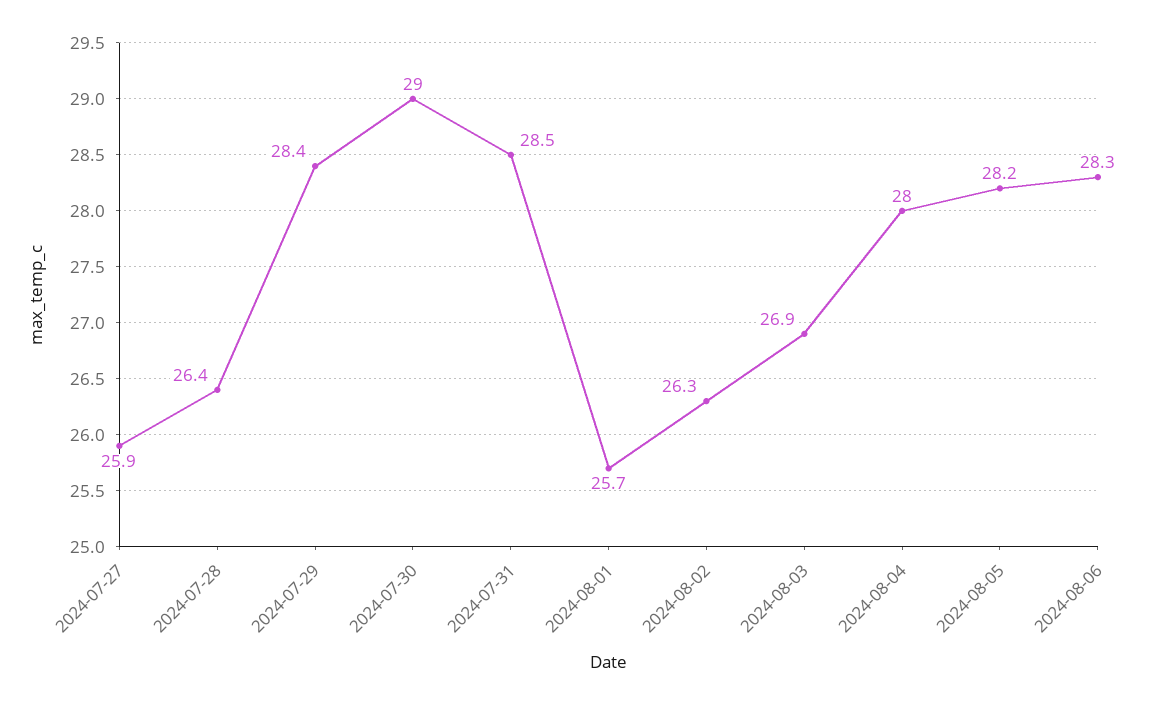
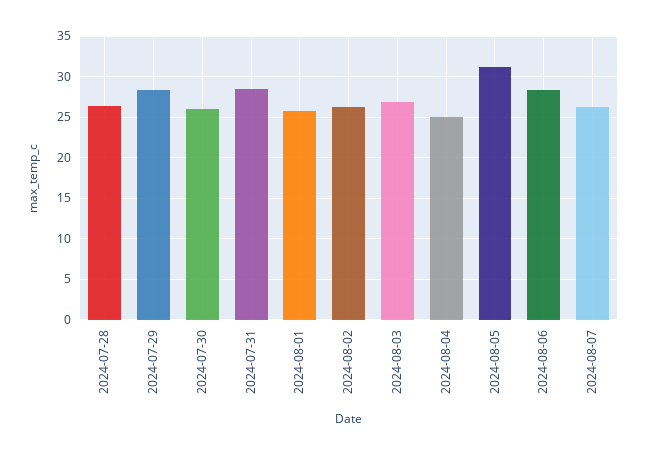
2024-07-27: 25.9 -> none
2024-07-30: 29 -> 26
2024-08-04: 28 -> 25
2024-08-05: 28.2 -> 31
2024-08-07: none -> 26

